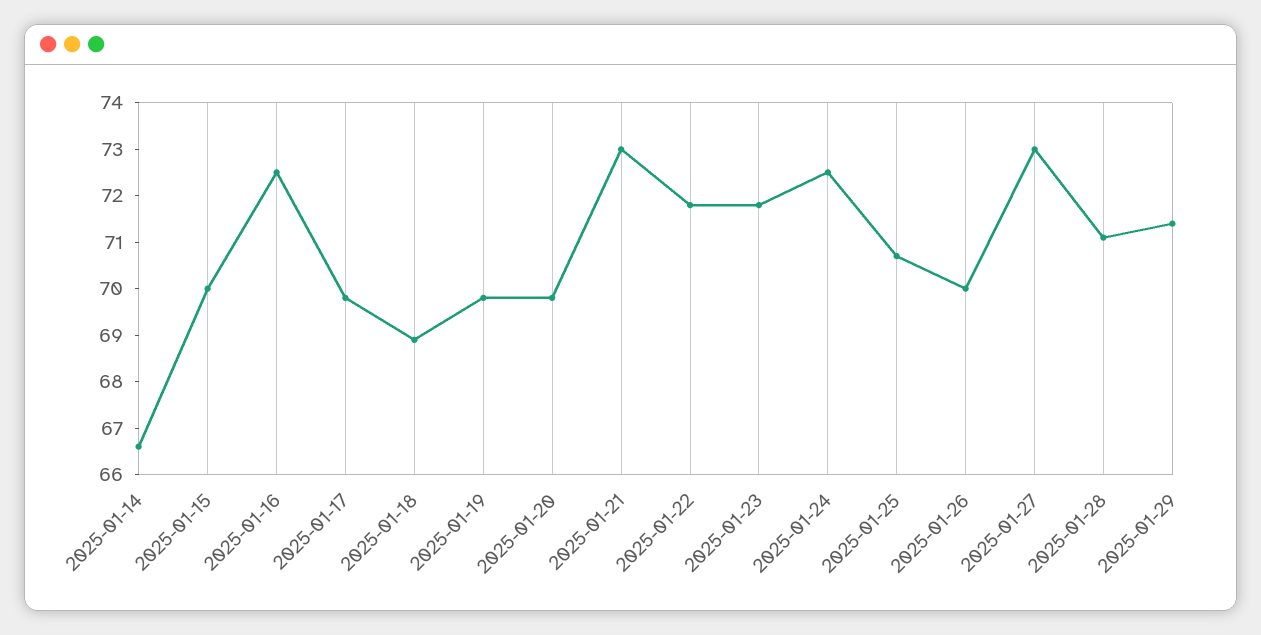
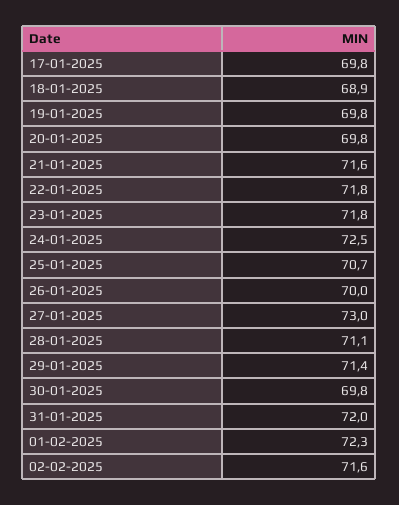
2025-01-14: 66.5 -> none
2025-01-15: 70 -> none
2025-01-16: 72.5 -> none
2025-01-21: 73 -> 71.6
30-01-2025: none -> 69.8
31-01-2025: none -> 72
01-02-2025: none -> 72.3
02-02-2025: none -> 71.6

